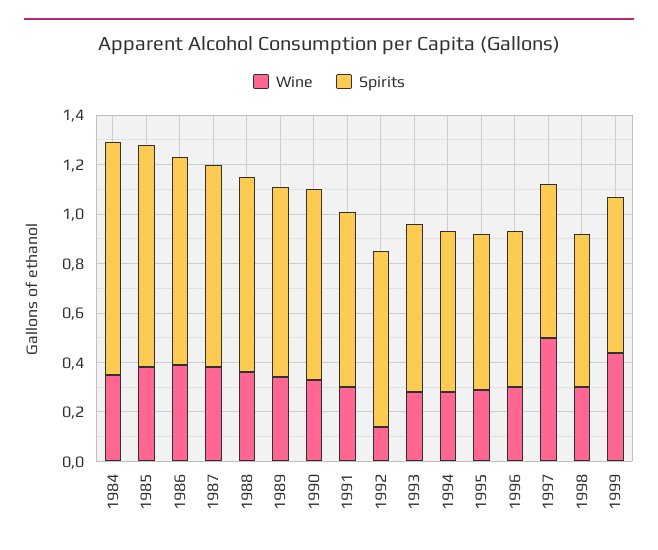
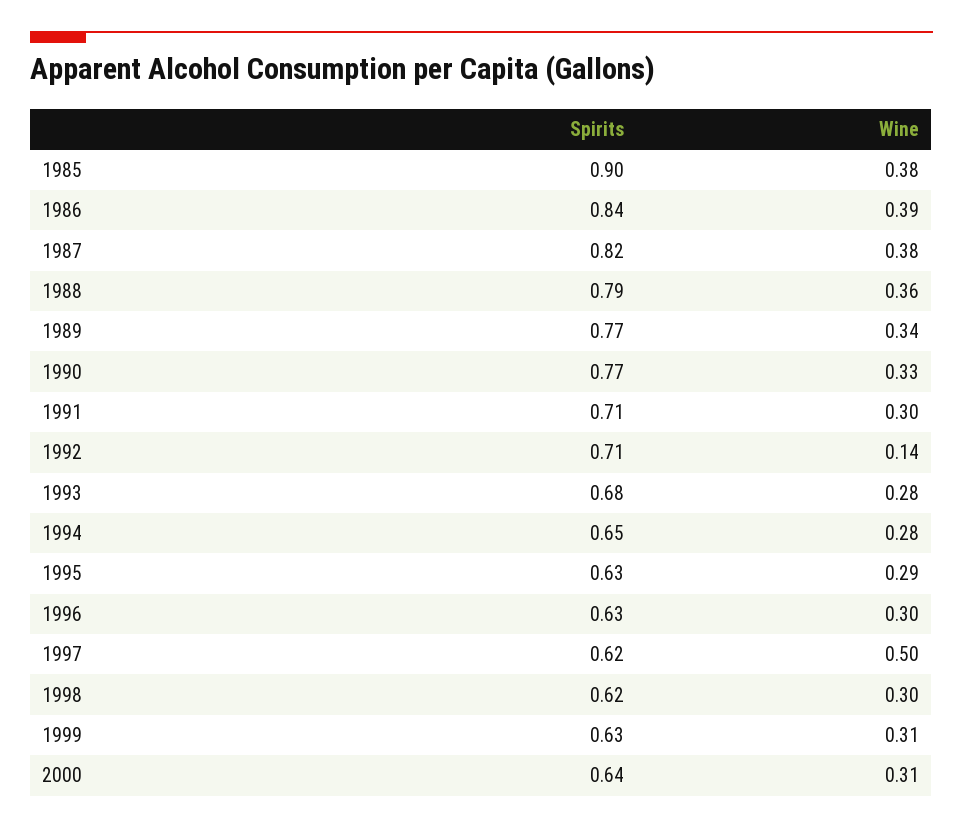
Wine, 1984: 0.35 -> none
Spirits, 1984: 0.95 -> none
Wine, 1999: 0.45 -> 0.31
Spirits, 2000: none -> 0.64
Wine, 2000: none -> 0.31

